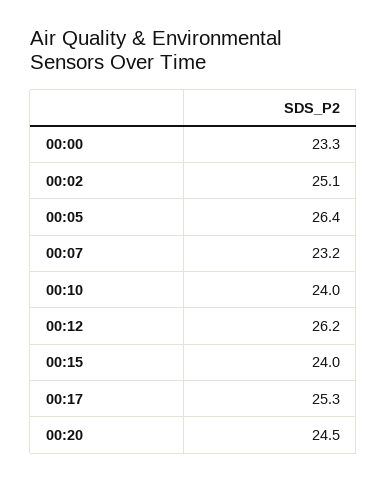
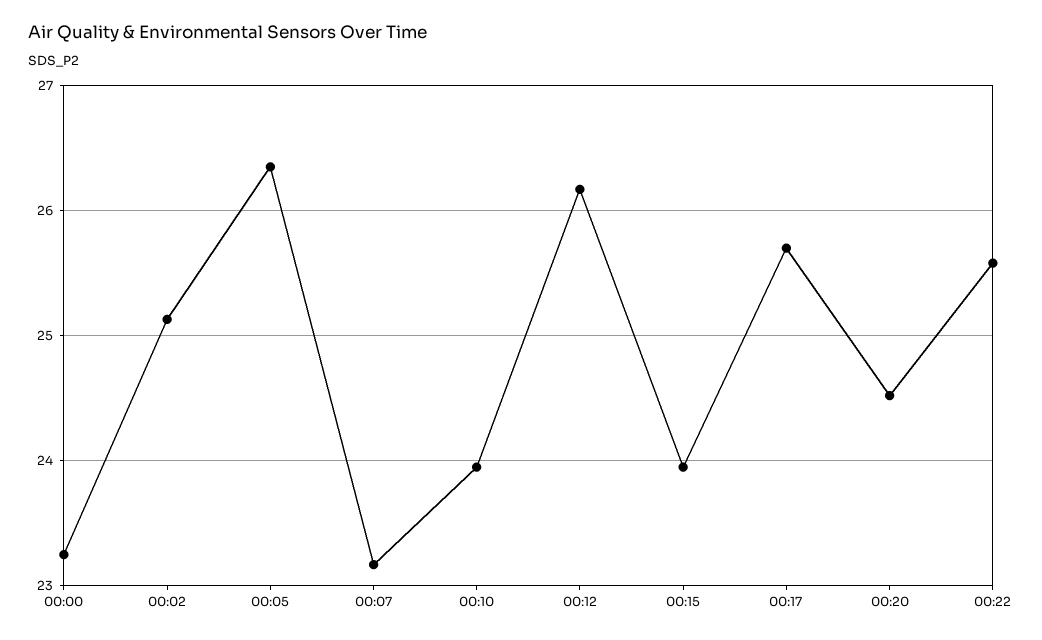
00:17: 25.3 -> 25.7
00:22: none -> 25.6

